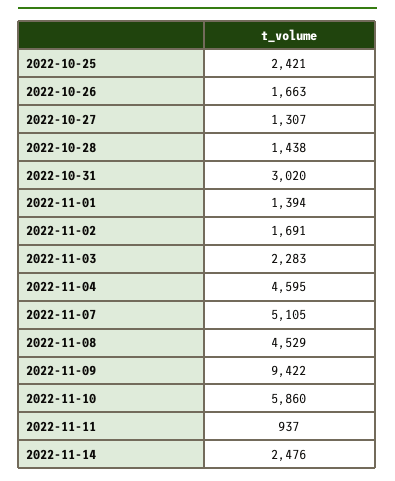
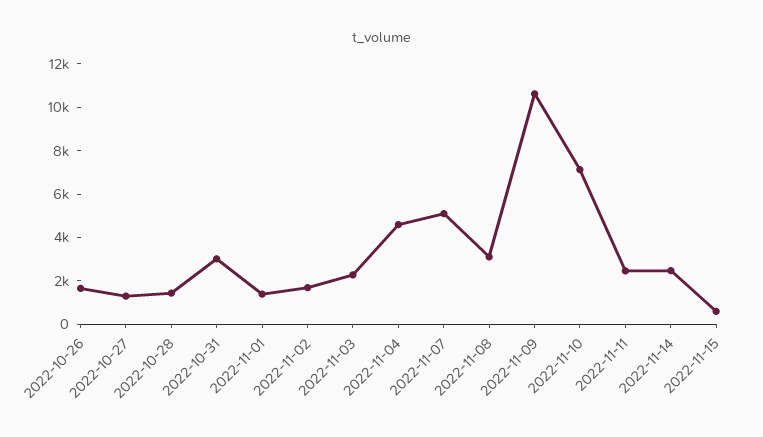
2022-10-25: 2421 -> none
2022-11-08: 4529 -> 3000
2022-11-09: 9422 -> 10500
2022-11-10: 5860 -> 7000
2022-11-11: 937 -> 2500
2022-11-15: none -> 500

